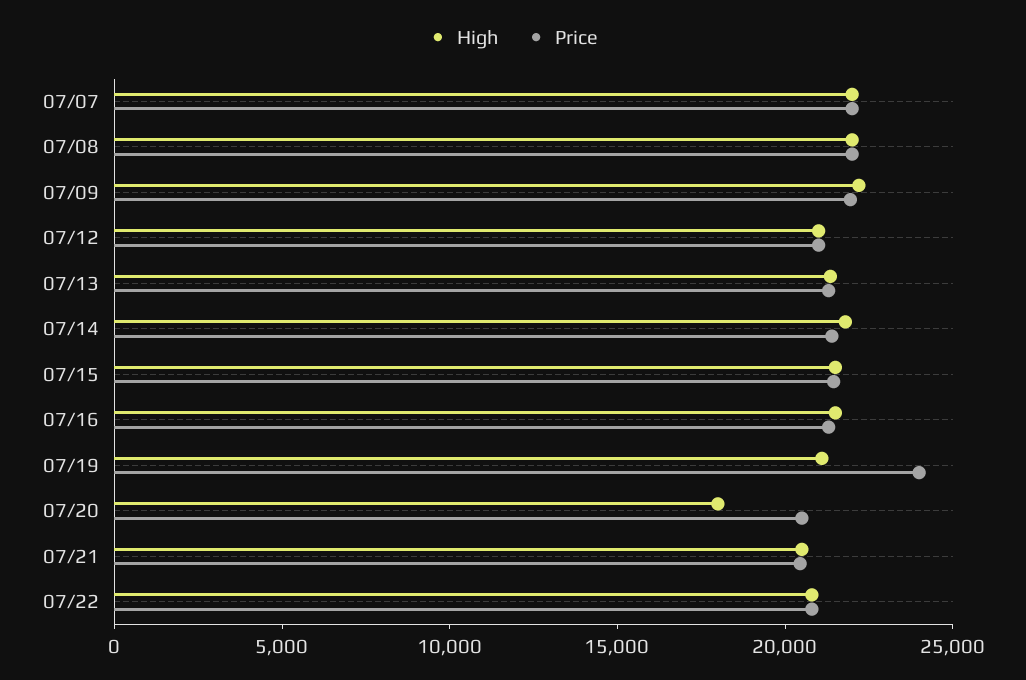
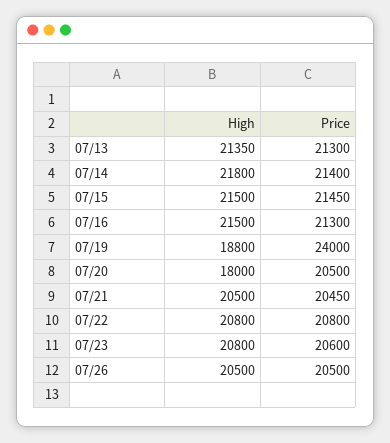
High, 07/07: 22000 -> none
Price, 07/07: 22000 -> none
High, 07/08: 22000 -> none
Price, 07/08: 22000 -> none
High, 07/09: 22000 -> none
Price, 07/09: 22000 -> none
High, 07/12: 21000 -> none
Price, 07/12: 21000 -> none
High, 07/19: 21000 -> 18800
High, 07/23: none -> 20800
Price, 07/23: none -> 20600
High, 07/26: none -> 20500
Price, 07/26: none -> 20500

